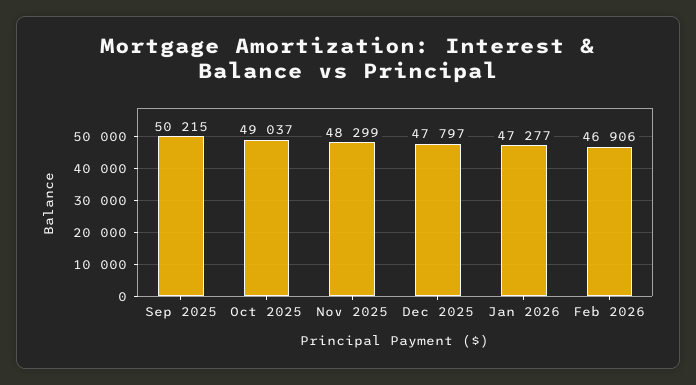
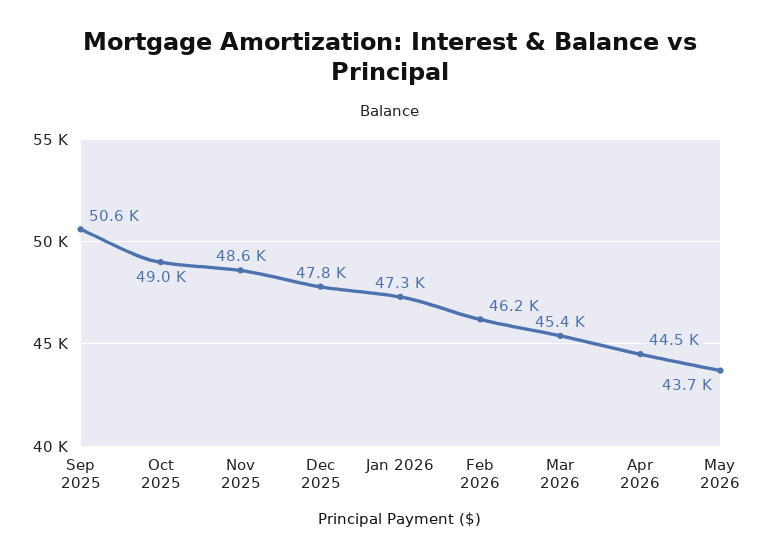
Sep 2025: 50215 -> 50600
Nov 2025: 48299 -> 48600
Feb 2026: 46906 -> 46200
Mar 2026: none -> 45400
Apr 2026: none -> 44500
May 2026: none -> 43700

